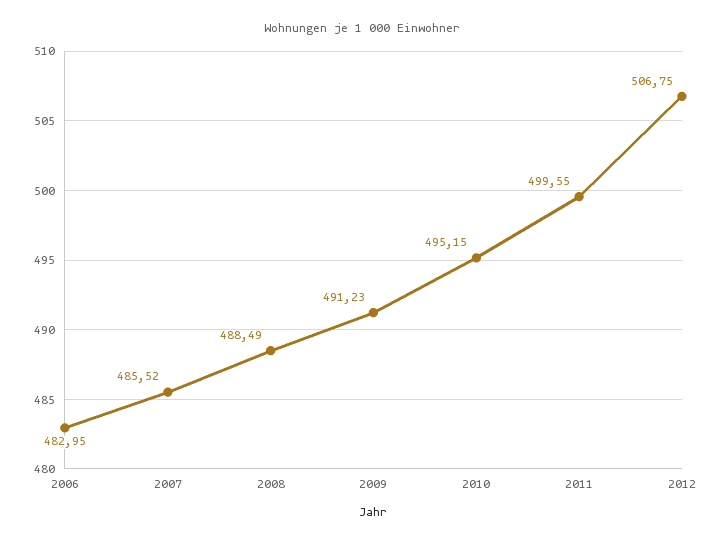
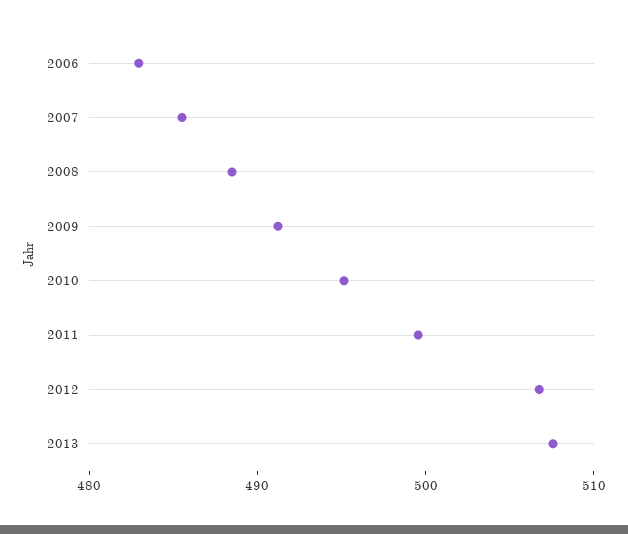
2013: none -> 508

